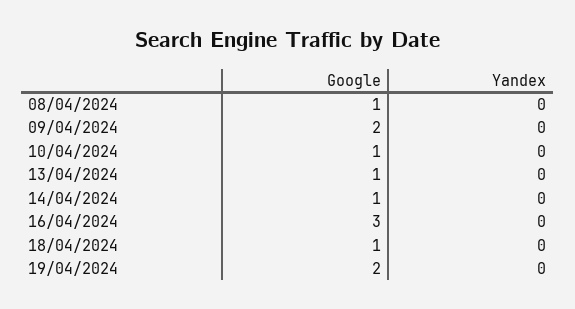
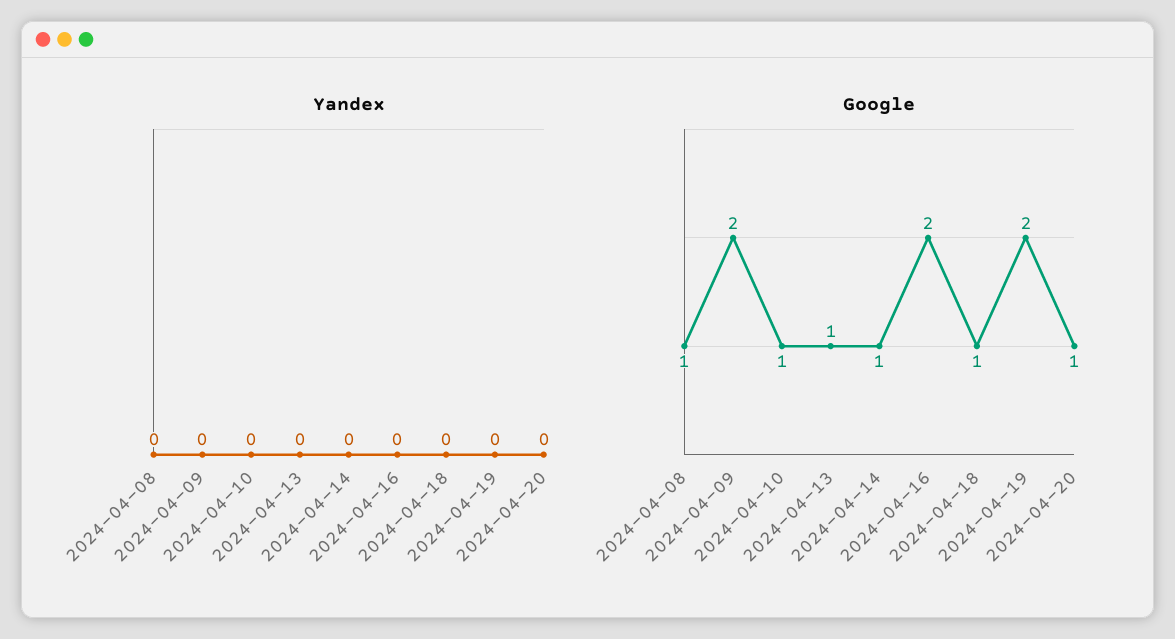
Google, 16/04/2024: 3 -> 2
Yandex, 2024-04-20: none -> 0
Google, 2024-04-20: none -> 1

